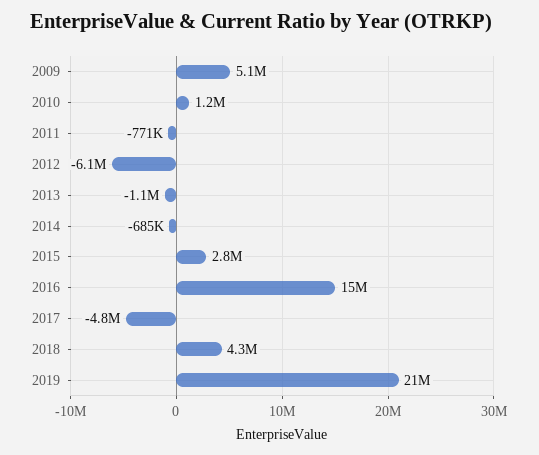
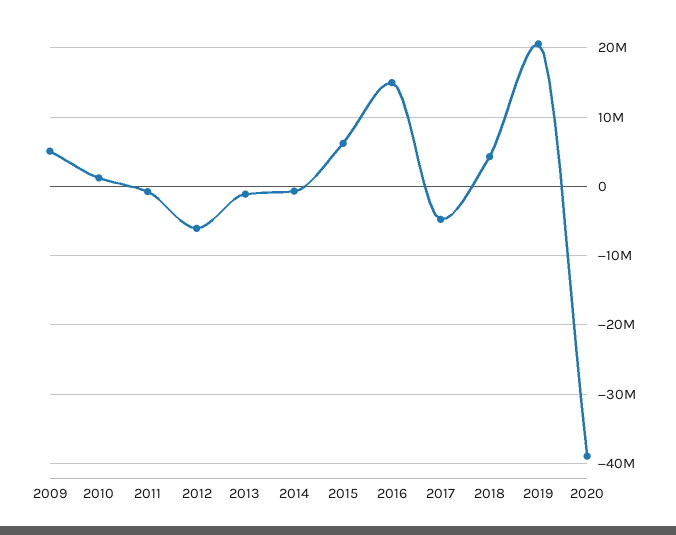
2015: 2800000 -> 6000000
2020: none -> -39000000

